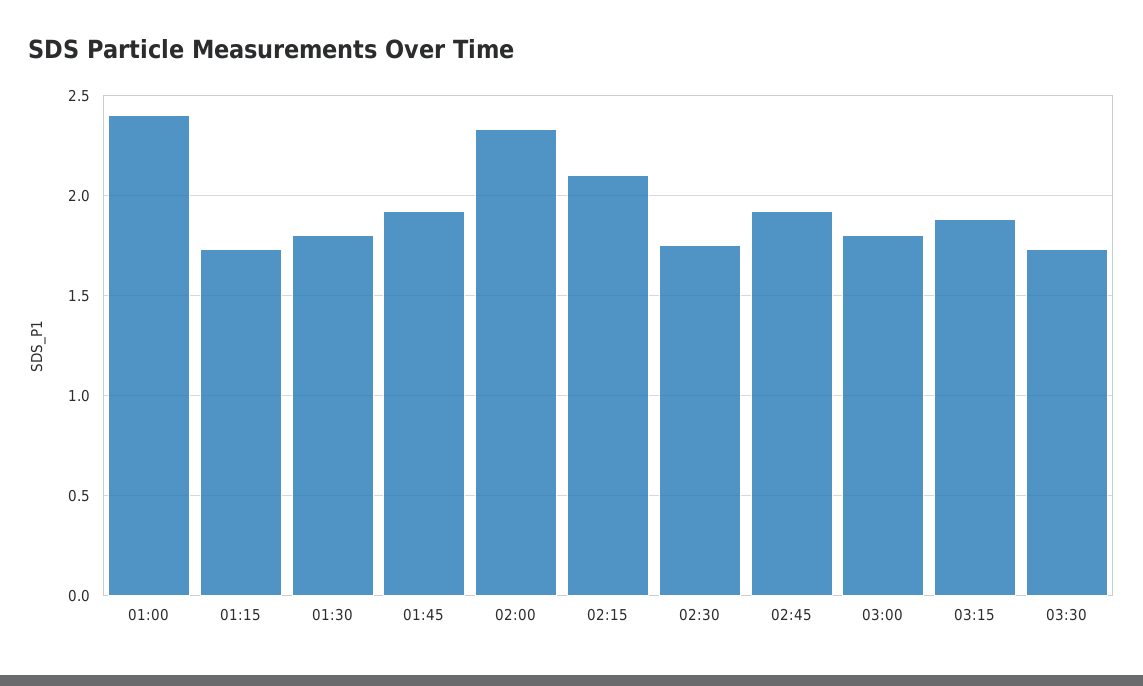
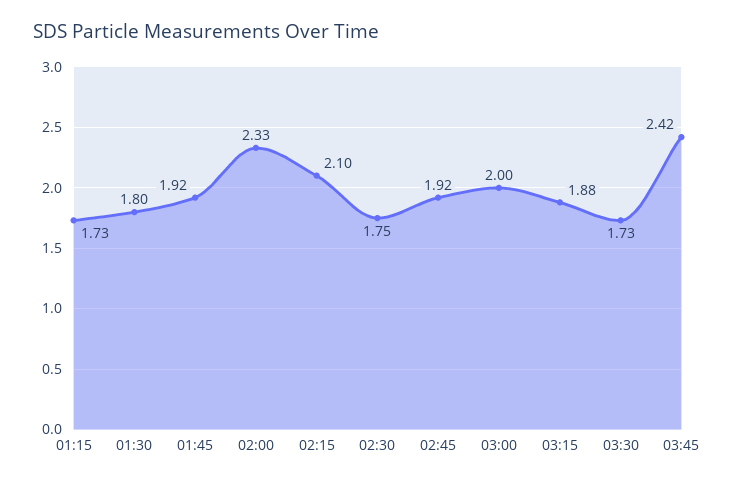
01:00: 2.4 -> none
03:00: 1.8 -> 2
03:45: none -> 2.42

